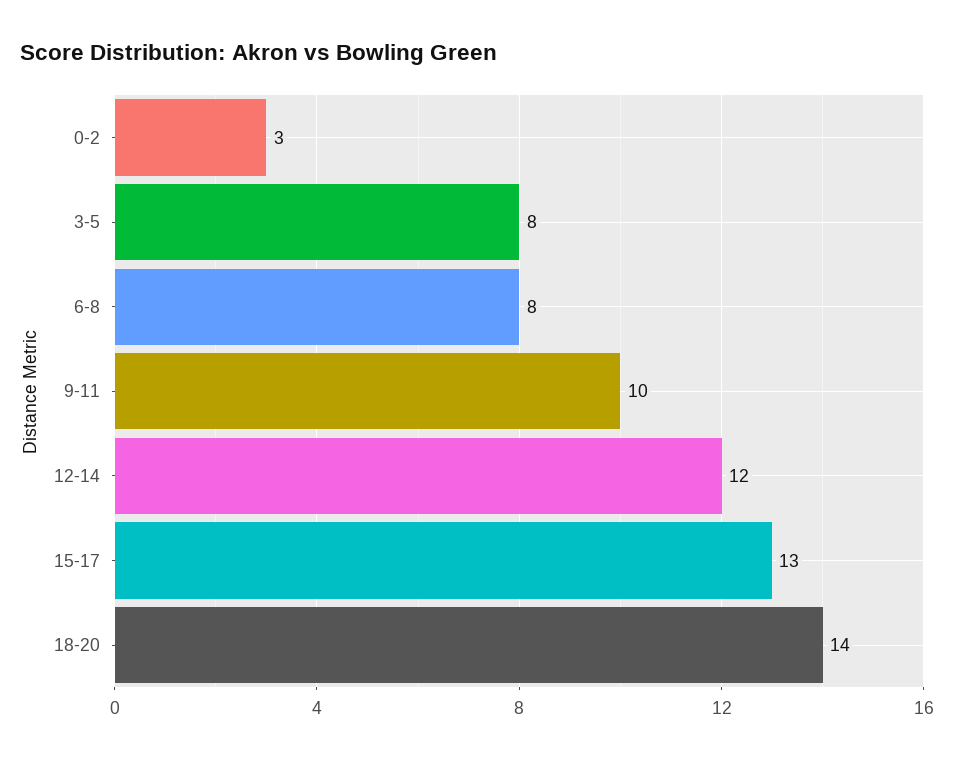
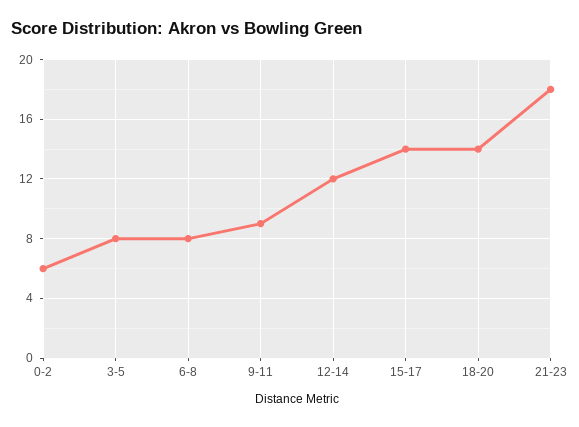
0-2: 3 -> 6
9-11: 10 -> 9
15-17: 13 -> 14
21-23: none -> 18

